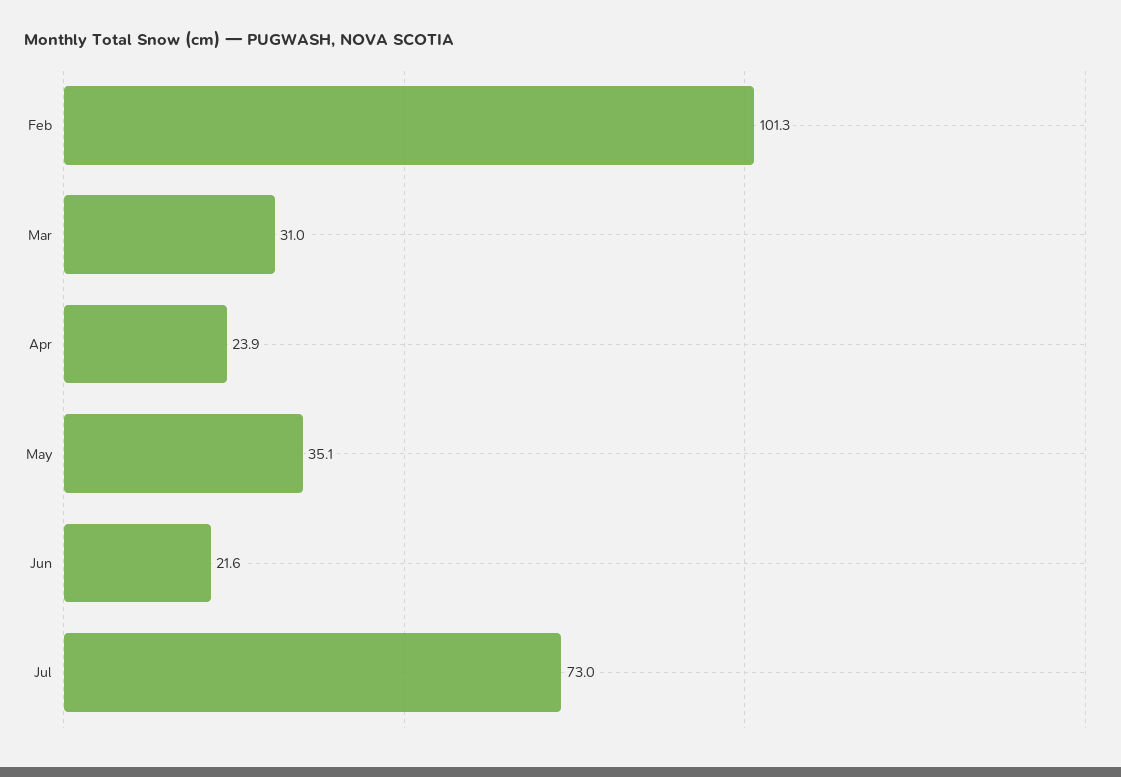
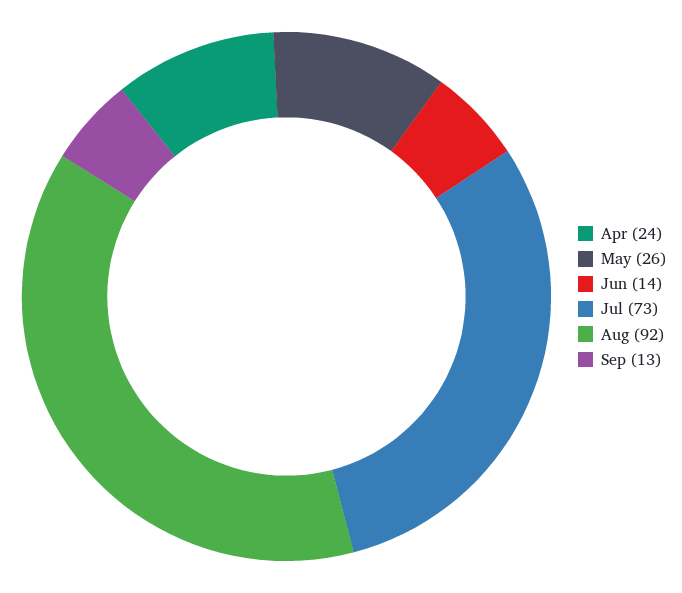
Feb: 101.3 -> none
Mar: 31 -> none
May: 35.1 -> 26
Jun: 21.6 -> 14
Aug: none -> 92
Sep: none -> 13

